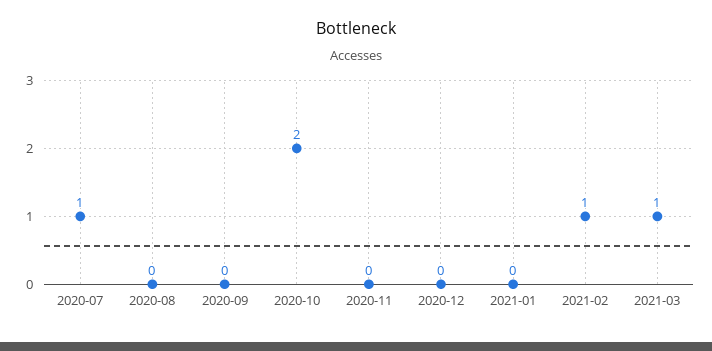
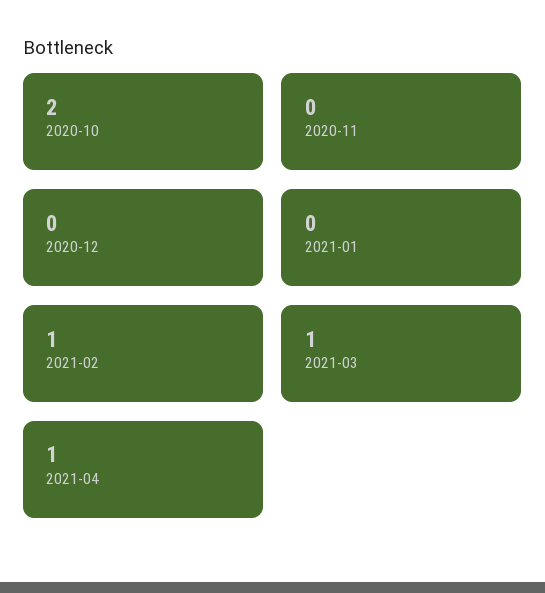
2020-07: 1 -> none
2020-08: 0 -> none
2020-09: 0 -> none
2021-04: none -> 1

